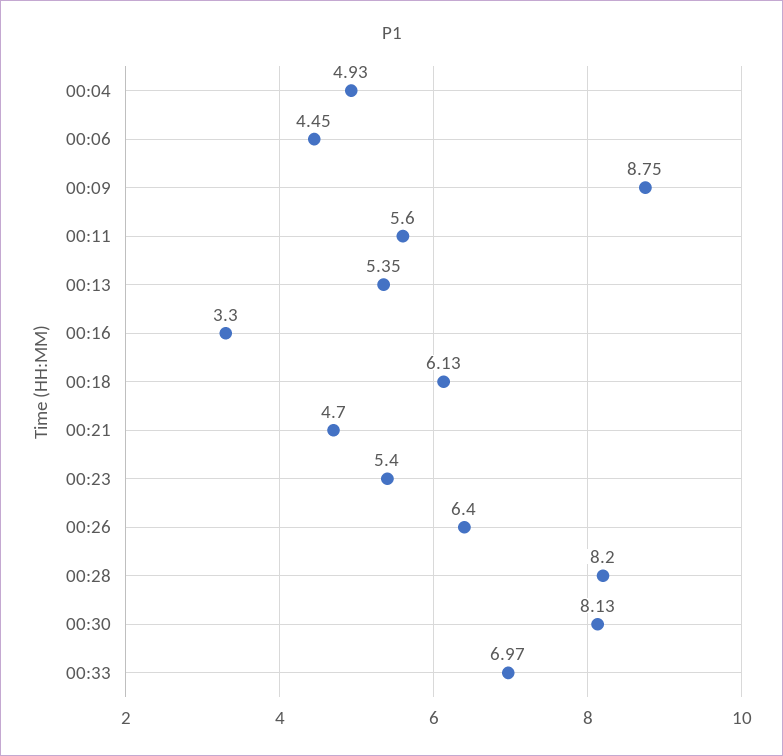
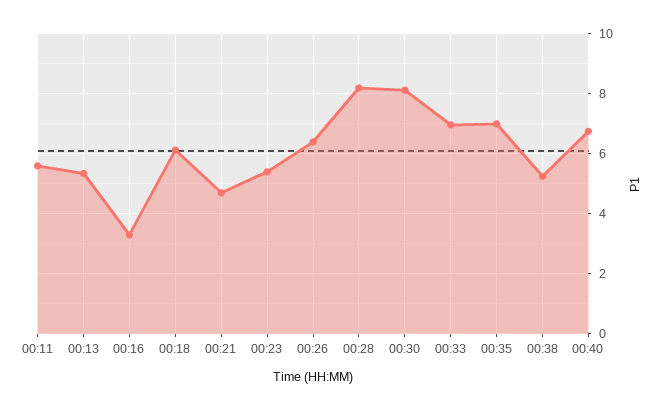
00:04: 4.93 -> none
00:06: 4.45 -> none
00:09: 8.75 -> none
00:35: none -> 7
00:38: none -> 5.25
00:40: none -> 6.75

